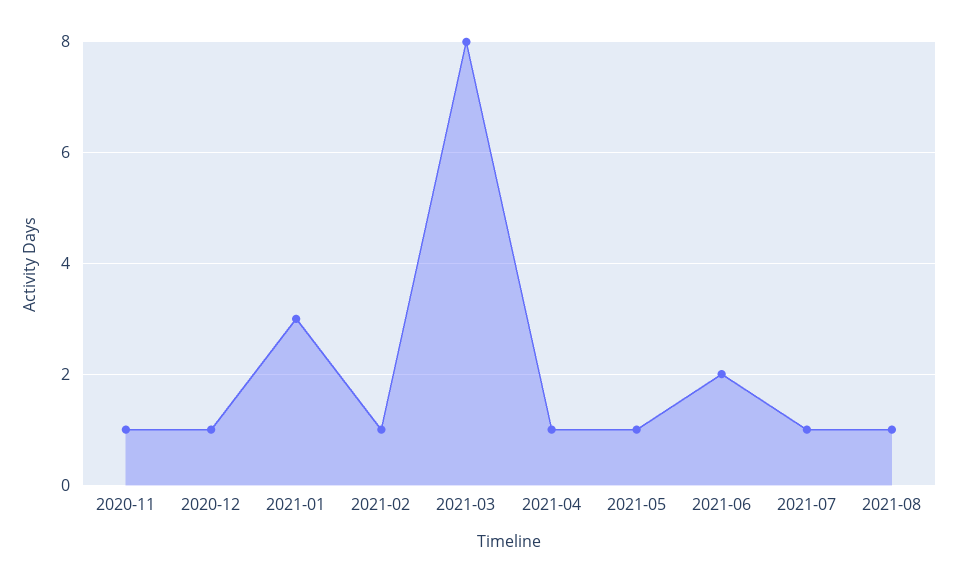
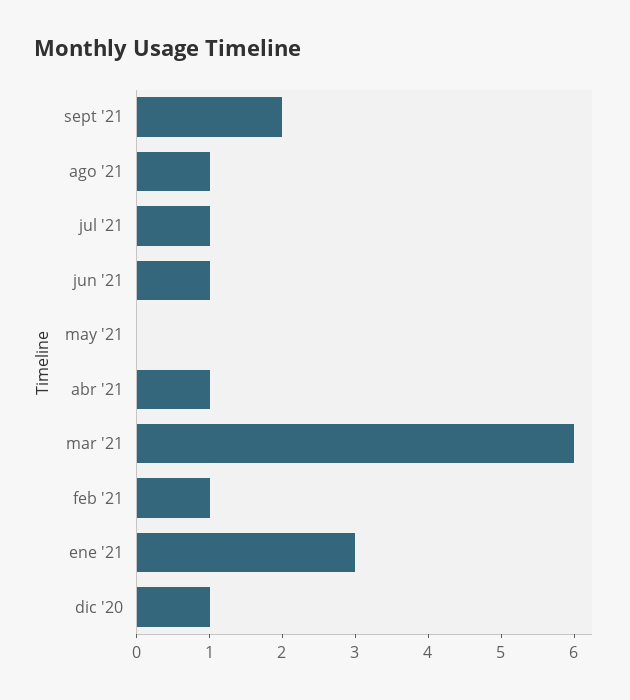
2020-11: 1 -> none
2021-03: 8 -> 6
2021-05: 1 -> 0
2021-06: 2 -> 1
sept '21: none -> 2

